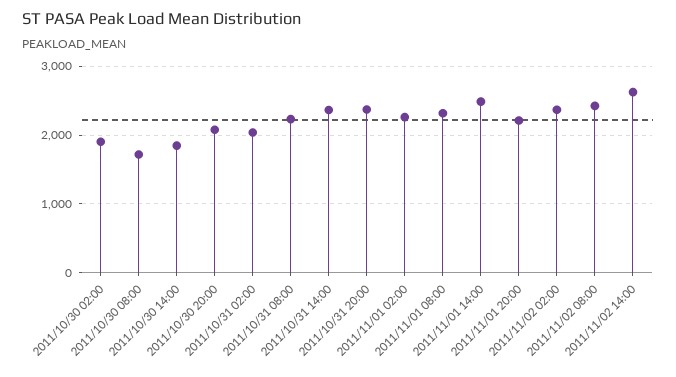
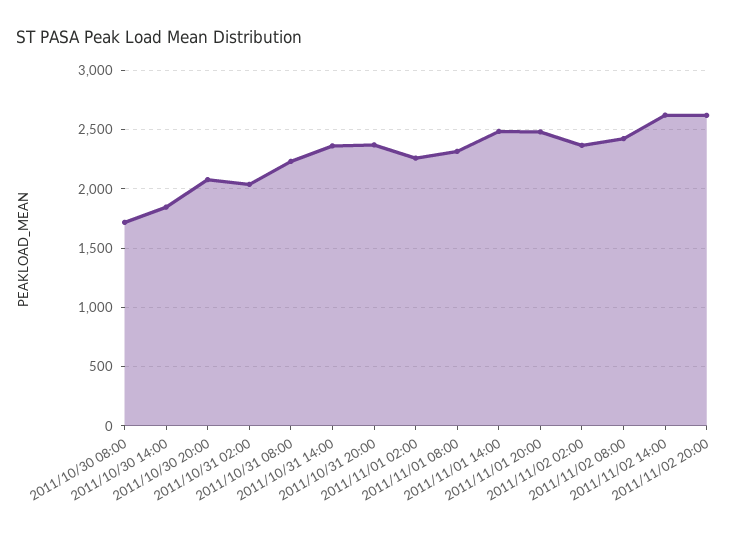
2011/10/30 02:00: 1900 -> none
2011/11/01 20:00: 2200 -> 2500
2011/11/02 20:00: none -> 2600

